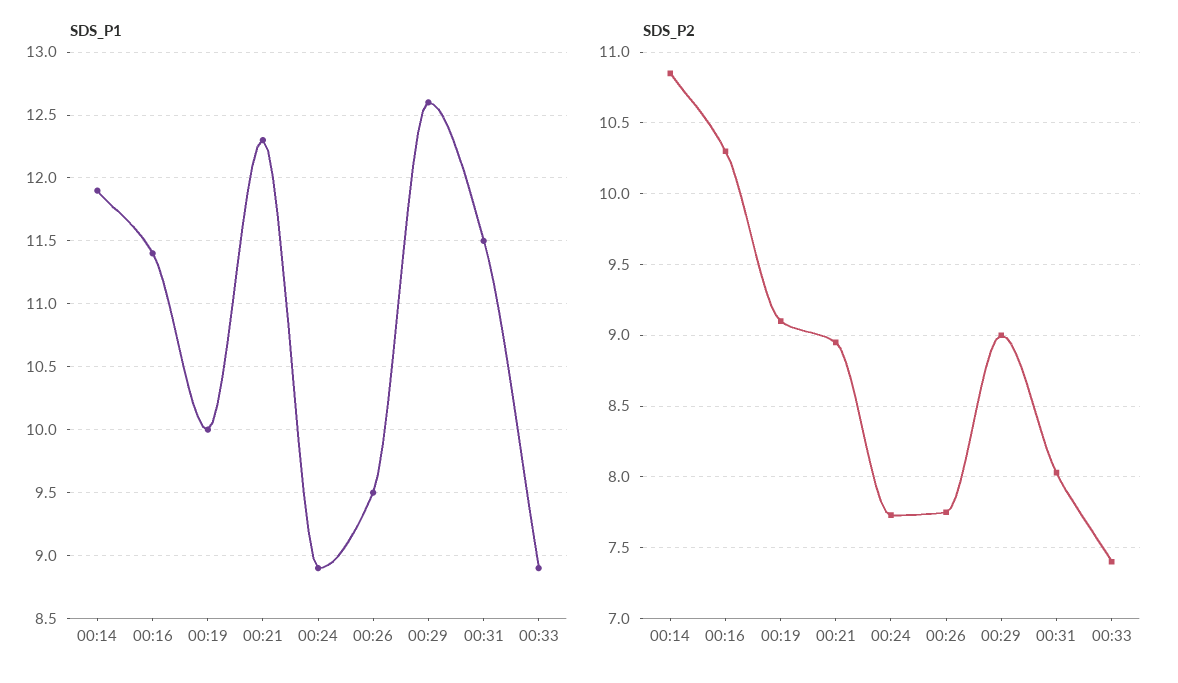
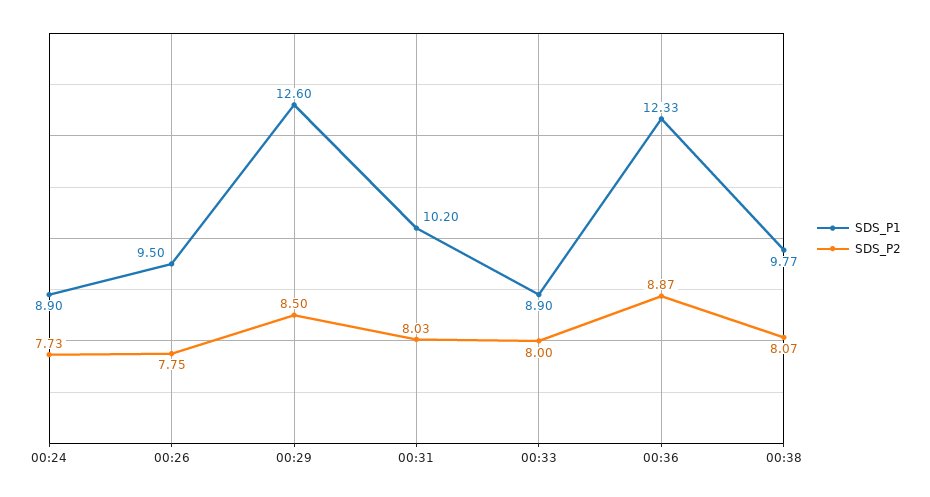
SDS_P1, 00:14: 11.9 -> none
SDS_P1, 00:16: 11.4 -> none
SDS_P1, 00:19: 10 -> none
SDS_P1, 00:21: 12.3 -> none
SDS_P1, 00:31: 11.5 -> 10.2
SDS_P2, 00:14: 10.85 -> none
SDS_P2, 00:16: 10.3 -> none
SDS_P2, 00:19: 9.1 -> none
SDS_P2, 00:21: 8.95 -> none
SDS_P2, 00:29: 9 -> 8.5
SDS_P2, 00:33: 7.4 -> 8
SDS_P1, 00:36: none -> 12.33
SDS_P2, 00:36: none -> 8.87
SDS_P1, 00:38: none -> 9.77
SDS_P2, 00:38: none -> 8.07

